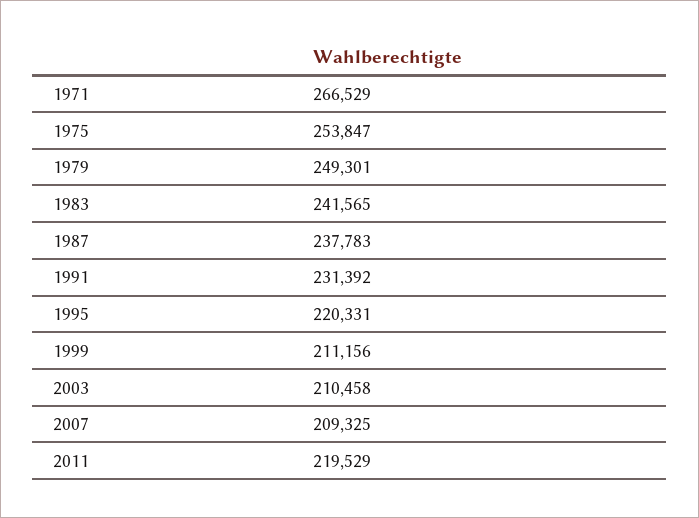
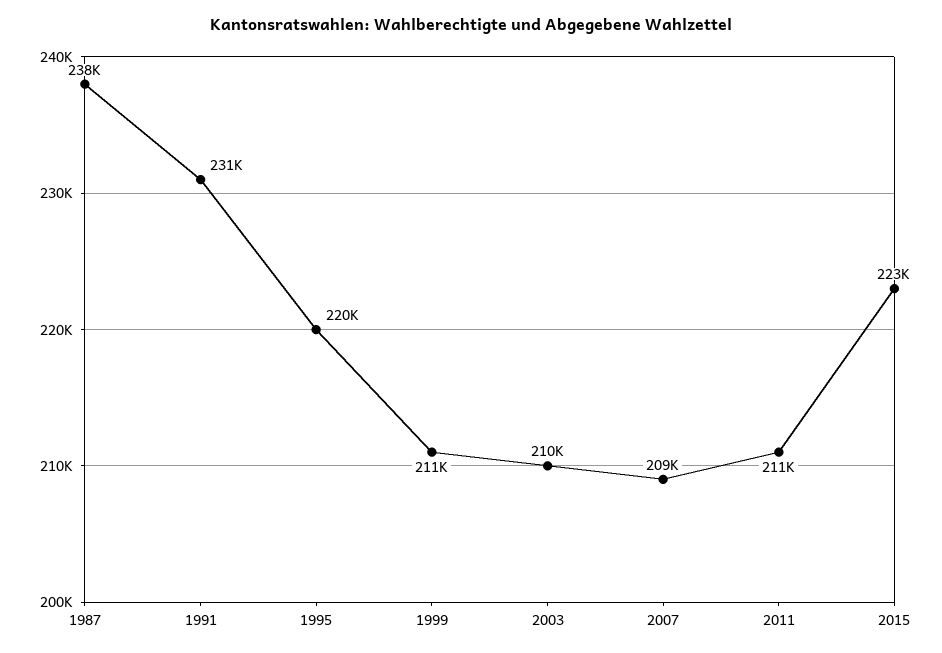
1971: 266529 -> none
1975: 253847 -> none
1979: 249301 -> none
1983: 241565 -> none
2011: 219529 -> 211000
2015: none -> 223000

